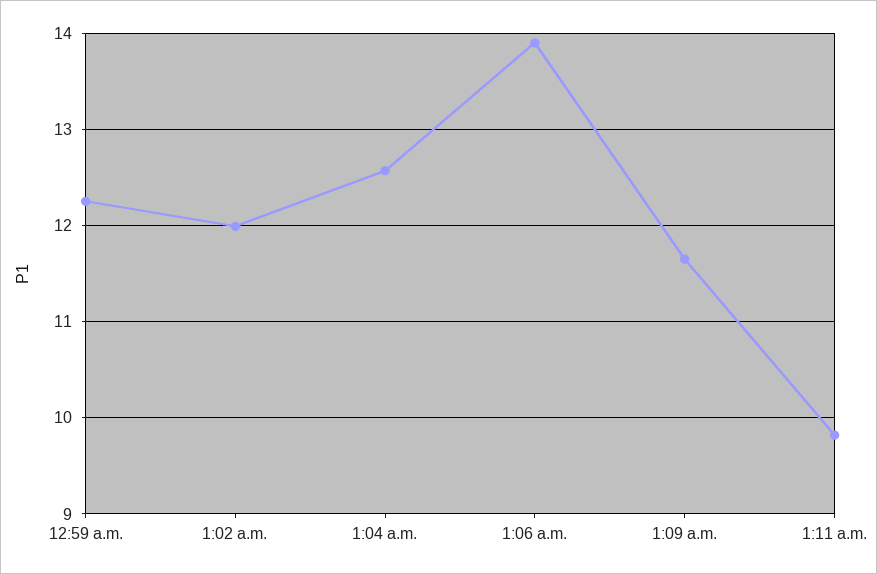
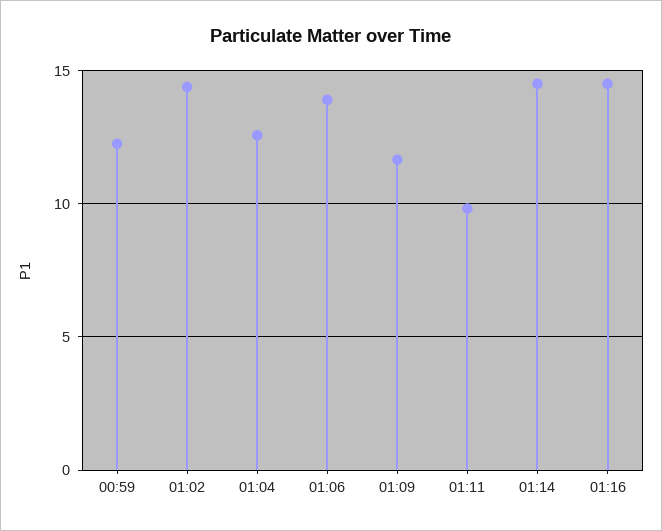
1:02 a.m.: 12 -> 14.5
01:14: none -> 14.5
01:16: none -> 14.5

